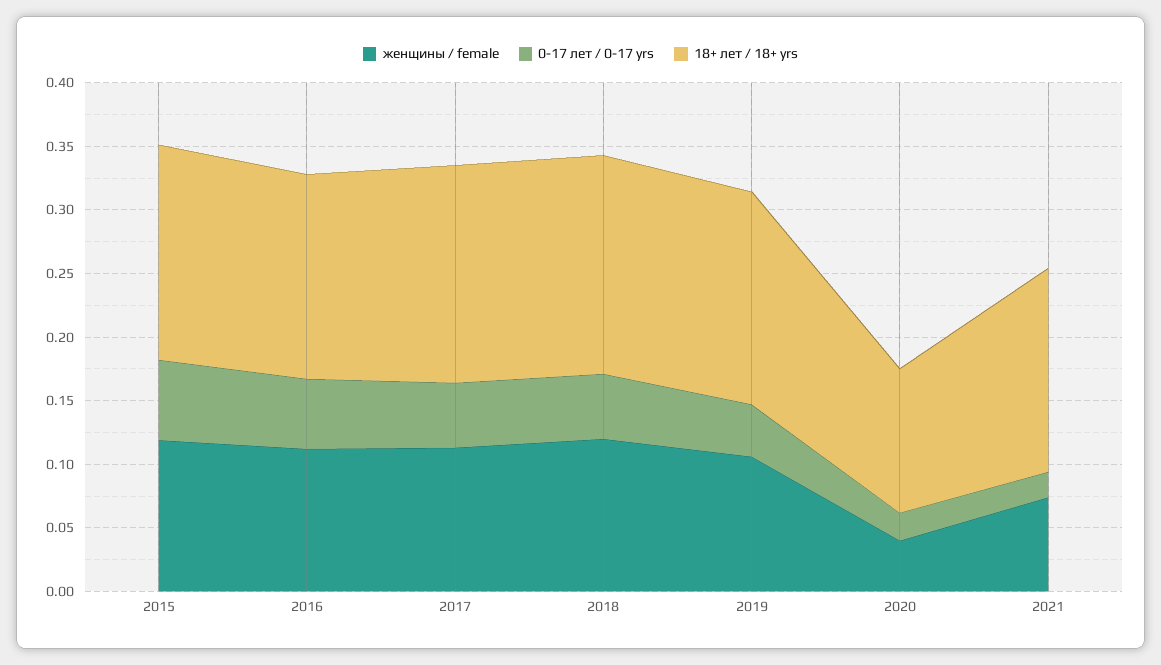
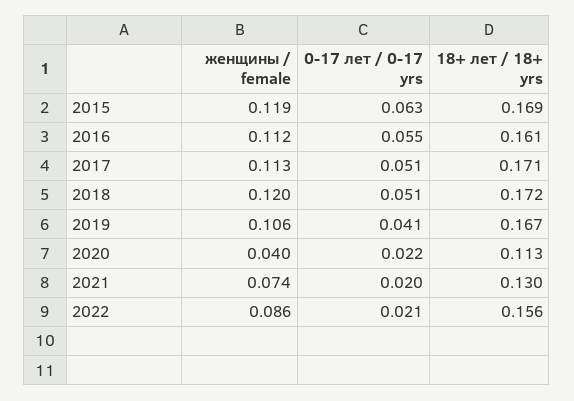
18+ лет / 18+ yrs, 2021: 0.16 -> 0.13
женщины / female, 2022: none -> 0.086
0-17 лет / 0-17 yrs, 2022: none -> 0.021
18+ лет / 18+ yrs, 2022: none -> 0.156

